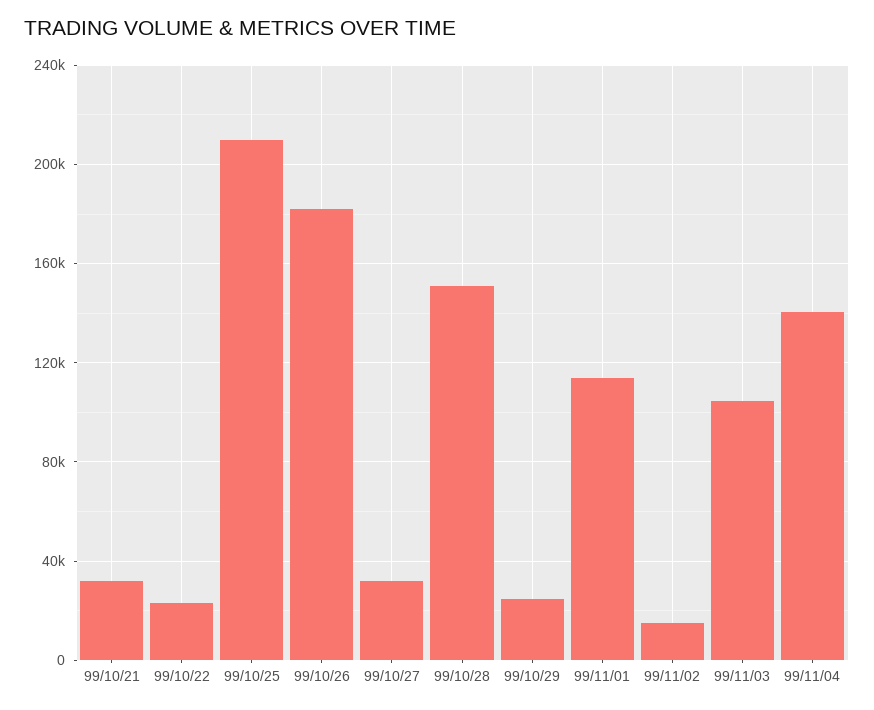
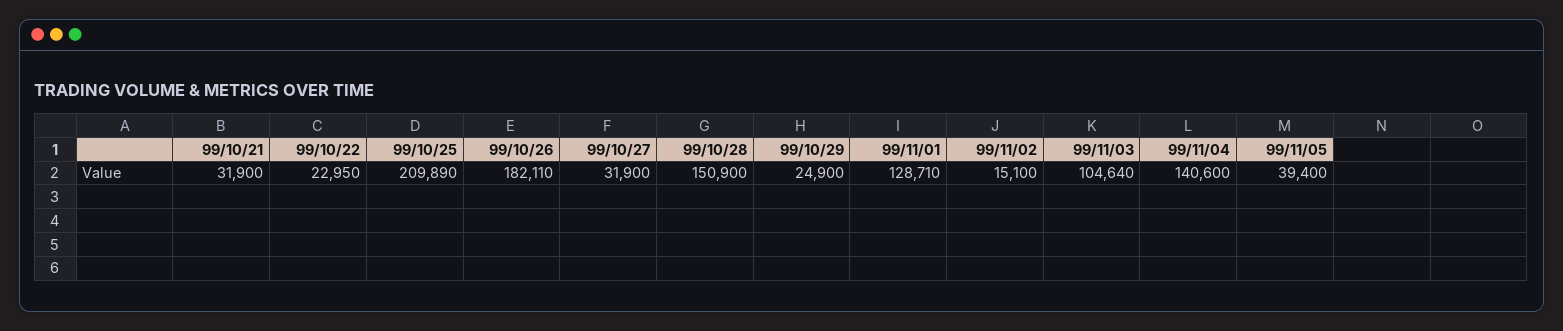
99/11/01: 115000 -> 128710
99/11/05: none -> 39400

